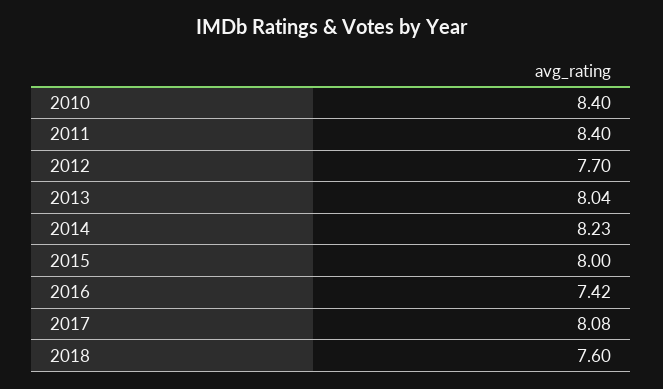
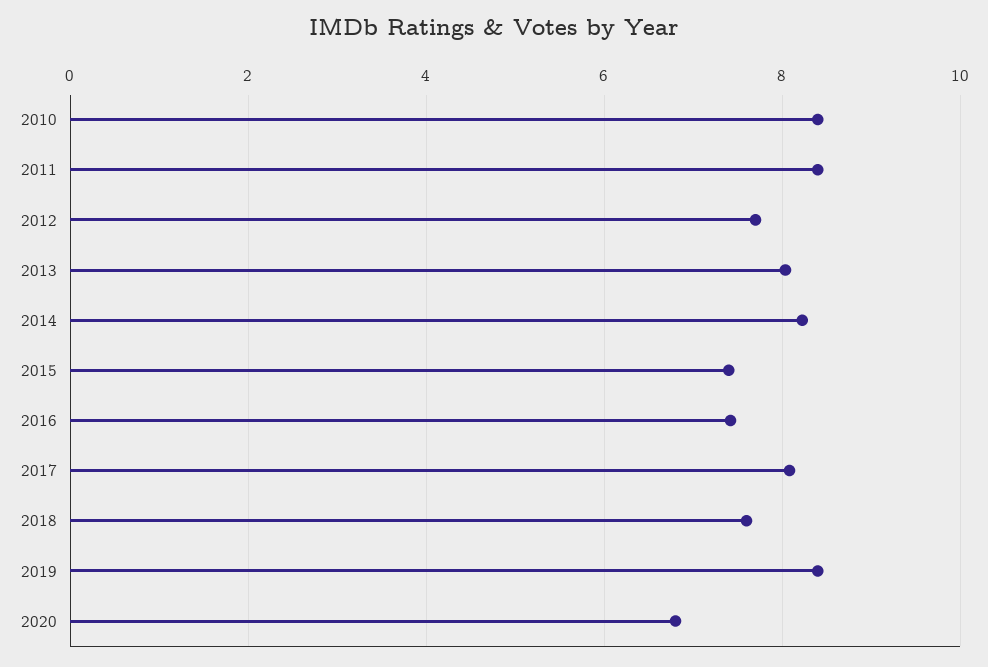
2015: 8 -> 7.4
2019: none -> 8.4
2020: none -> 6.8

